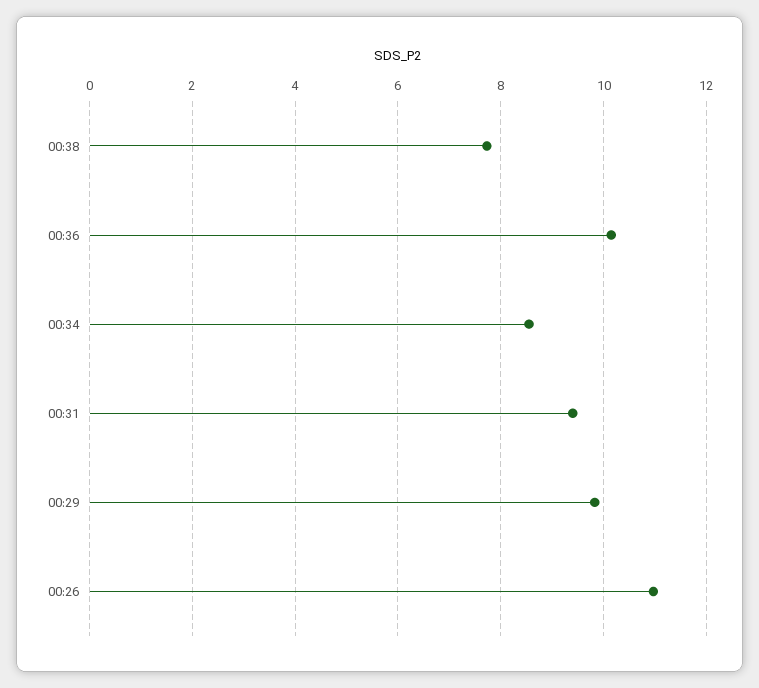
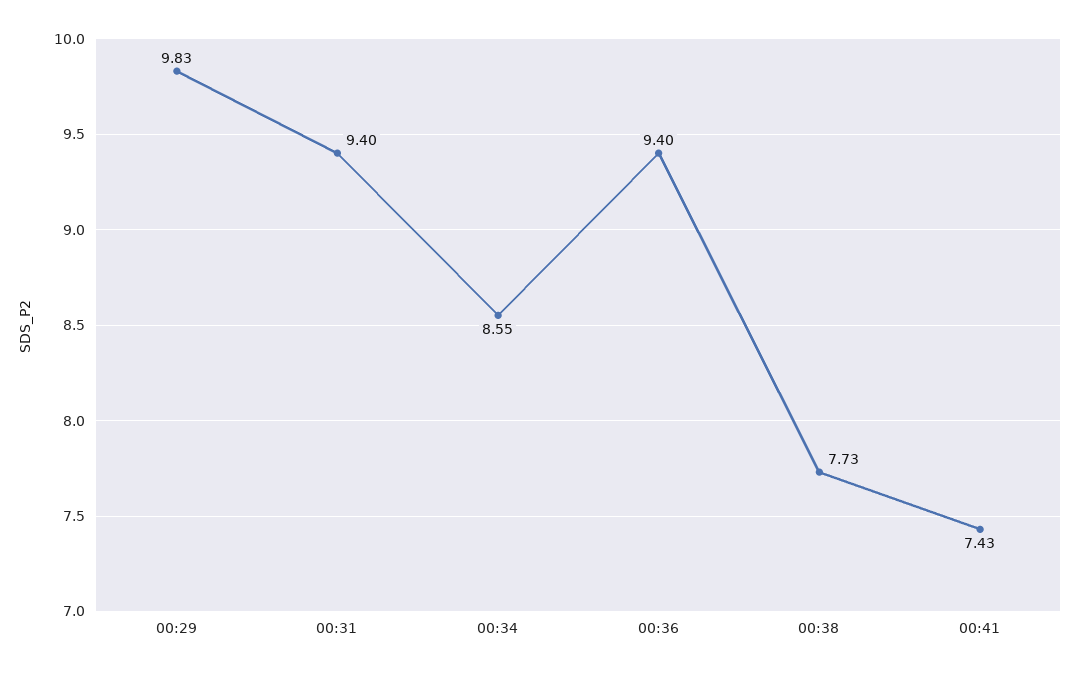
00:36: 10.2 -> 9.4
00:26: 11 -> none
00:41: none -> 7.43

